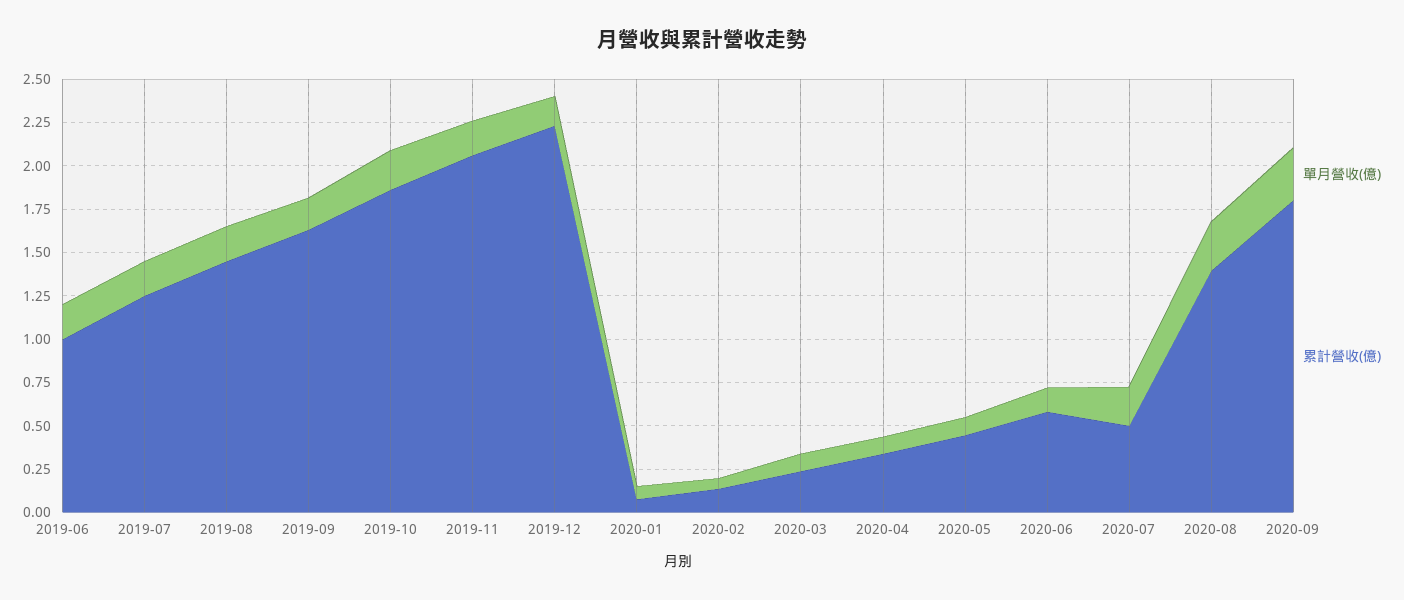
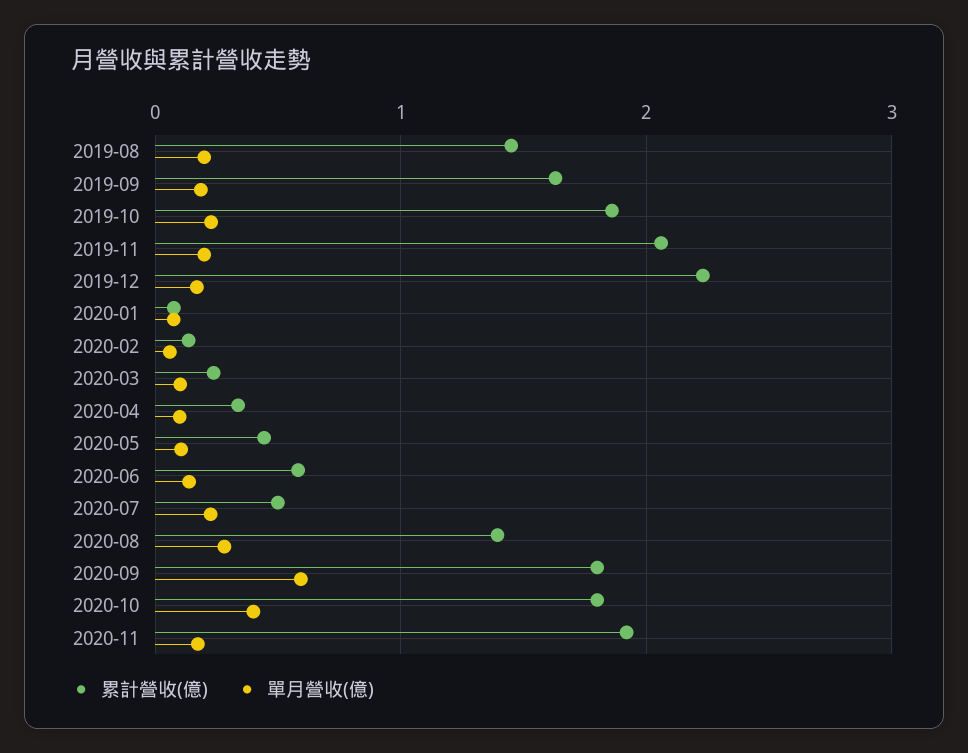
單月營收(億), 2019-06: 0.2 -> none
累計營收(億), 2019-06: 1 -> none
單月營收(億), 2019-07: 0.2 -> none
累計營收(億), 2019-07: 1.25 -> none
單月營收(億), 2020-09: 0.3 -> 0.6
累計營收(億), 2020-10: none -> 1.8
單月營收(億), 2020-10: none -> 0.4
累計營收(億), 2020-11: none -> 1.9
單月營收(億), 2020-11: none -> 0.2

